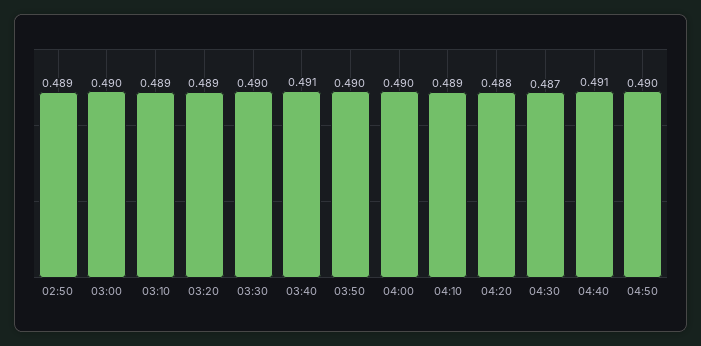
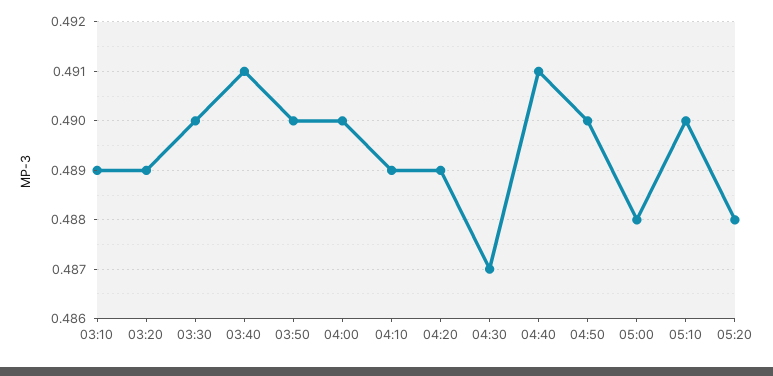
02:50: 0.489 -> none
03:00: 0.49 -> none
04:20: 0.488 -> 0.489
05:00: none -> 0.488
05:10: none -> 0.49
05:20: none -> 0.488

